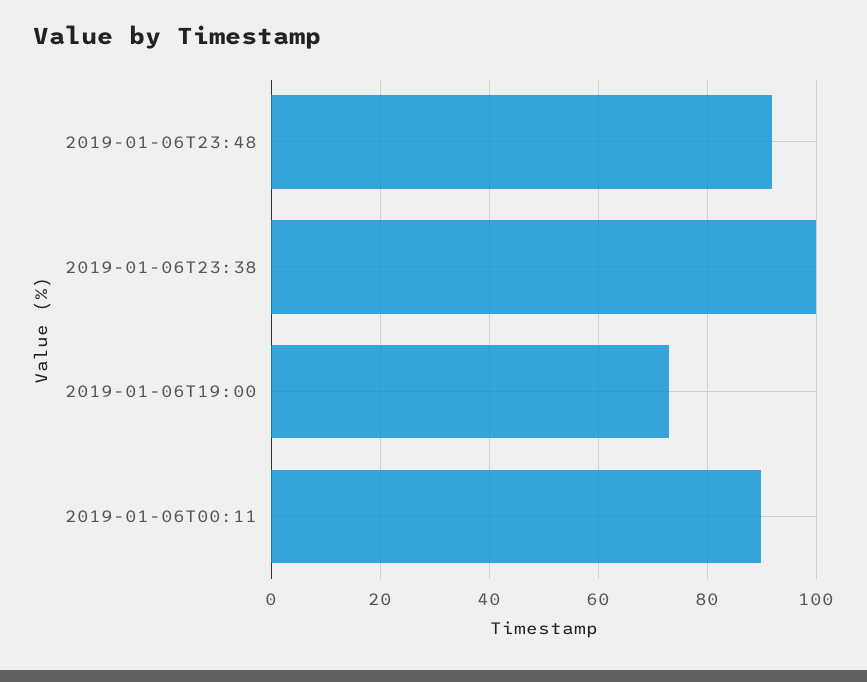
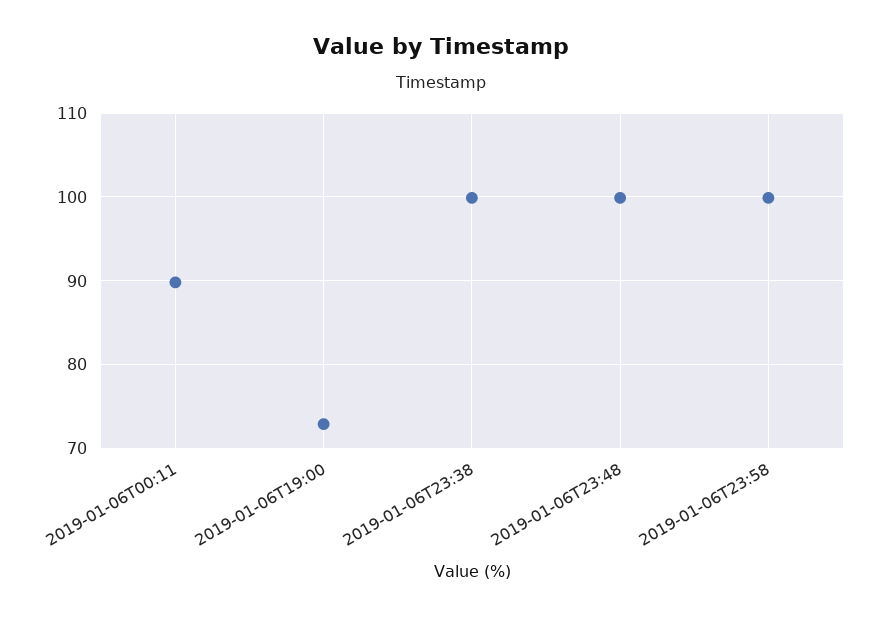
2019-01-06T23:48: 92 -> 100
2019-01-06T23:58: none -> 100

